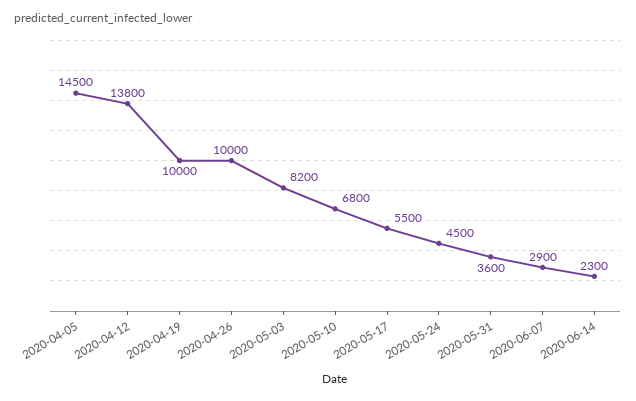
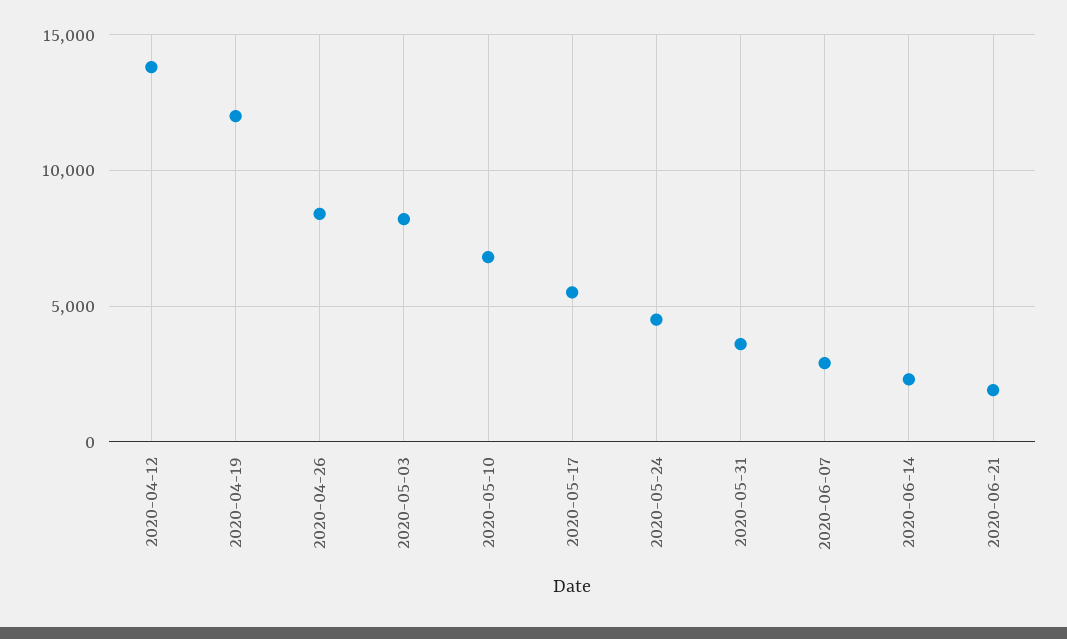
2020-04-05: 14500 -> none
2020-04-19: 10000 -> 12000
2020-04-26: 10000 -> 8500
2020-06-21: none -> 2000

